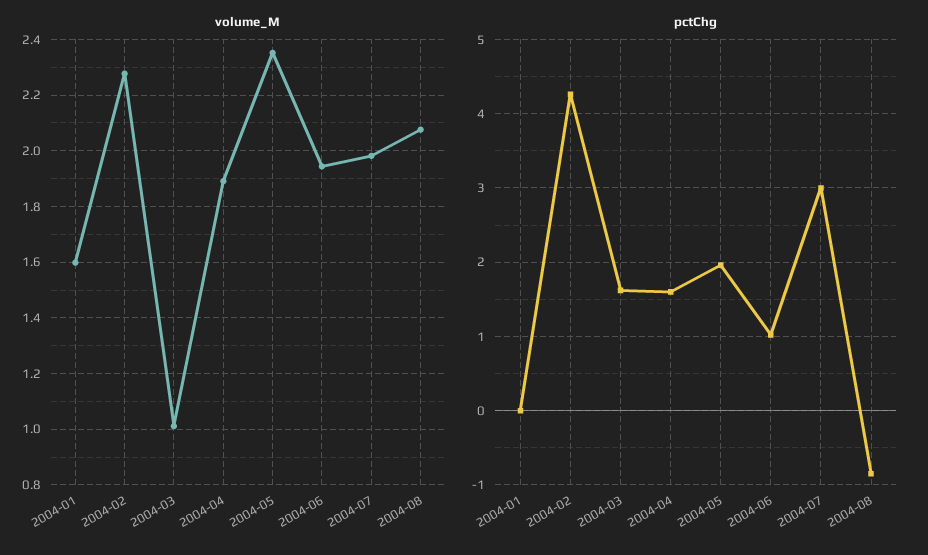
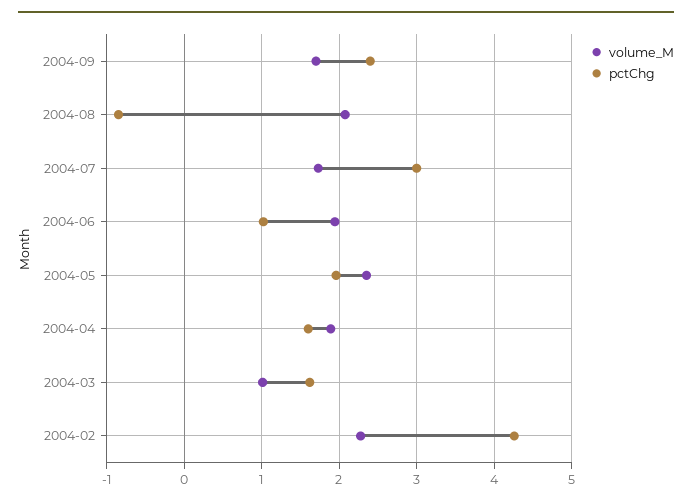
volume_M, 2004-01: 1.6 -> none
volume_M, 2004-07: 1.975 -> 1.7
pctChg, 2004-01: 0 -> none
volume_M, 2004-09: none -> 1.7
pctChg, 2004-09: none -> 2.4

